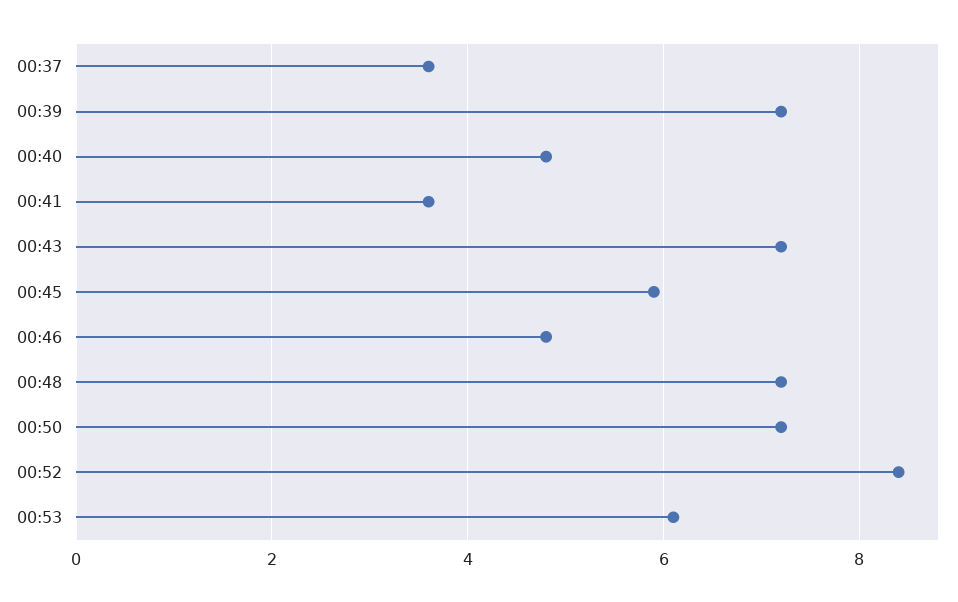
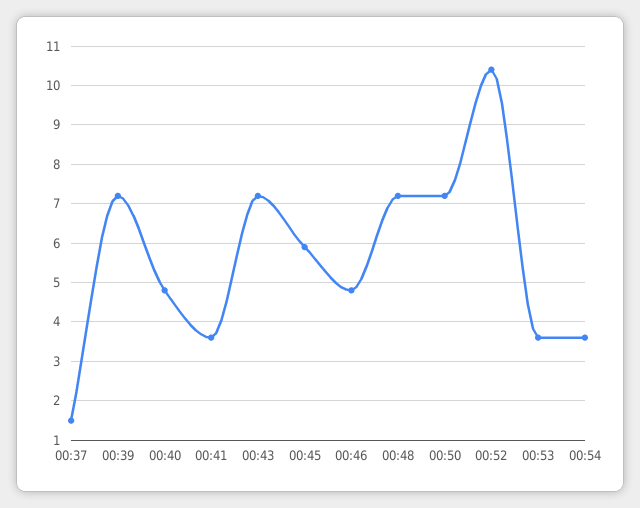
00:37: 3.5 -> 1.5
00:52: 8.5 -> 10.5
00:53: 6 -> 3.5
00:54: none -> 3.5

